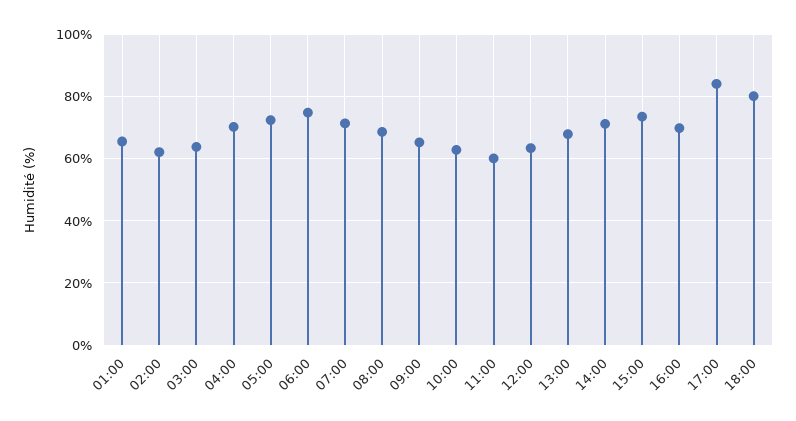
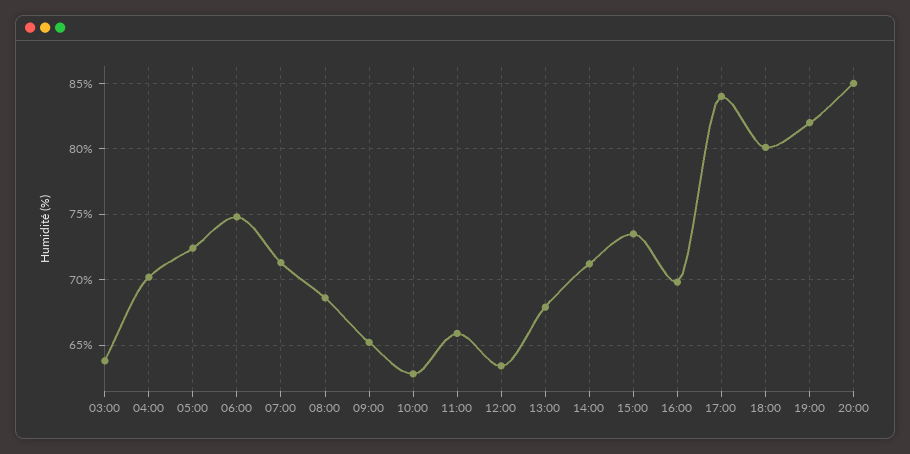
01:00: 66 -> none
02:00: 62 -> none
11:00: 60 -> 66
19:00: none -> 82
20:00: none -> 85

